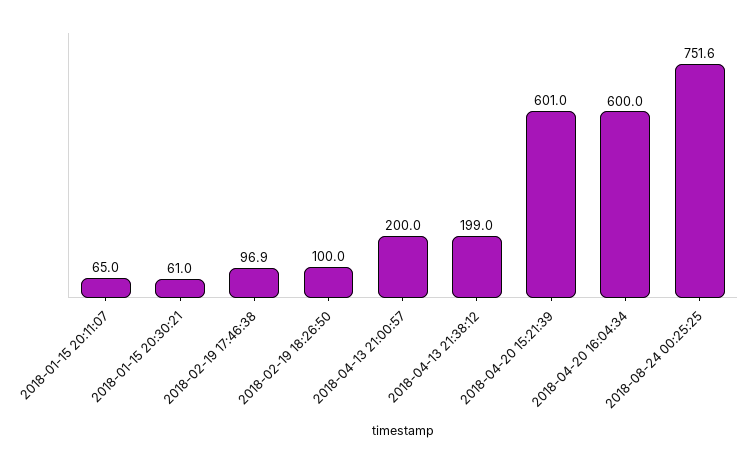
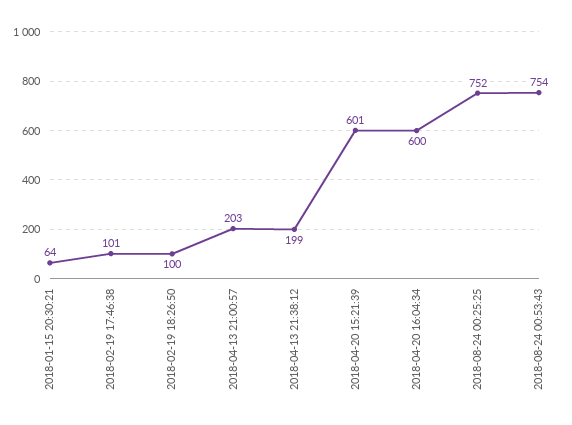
2018-01-15 20:11:07: 65 -> none
2018-01-15 20:30:21: 61 -> 64
2018-02-19 17:46:38: 96.9 -> 101
2018-04-13 21:00:57: 200 -> 203
2018-08-24 00:53:43: none -> 754

